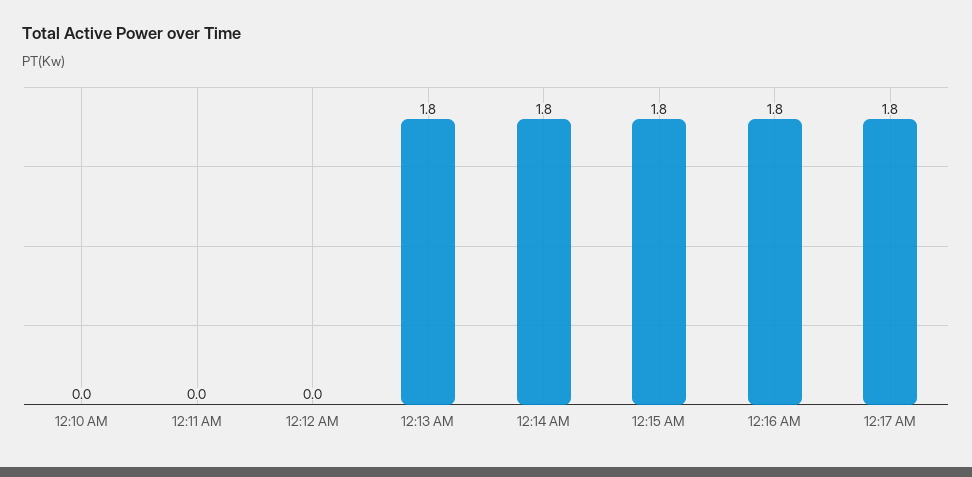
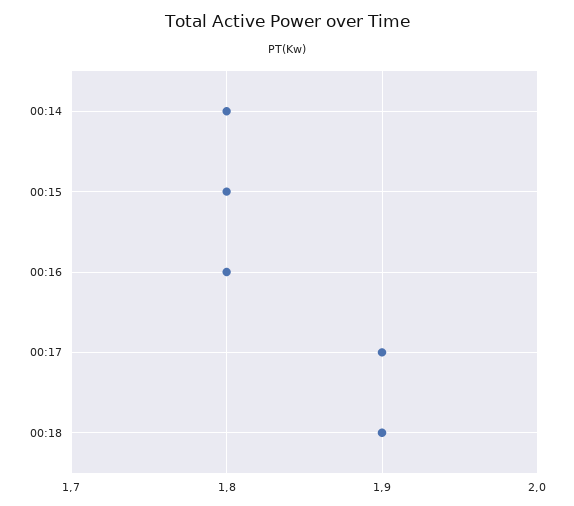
12:10 AM: 0 -> none
12:11 AM: 0 -> none
12:12 AM: 0 -> none
12:13 AM: 1.8 -> none
12:17 AM: 1.8 -> 1.9
00:18: none -> 1.9

